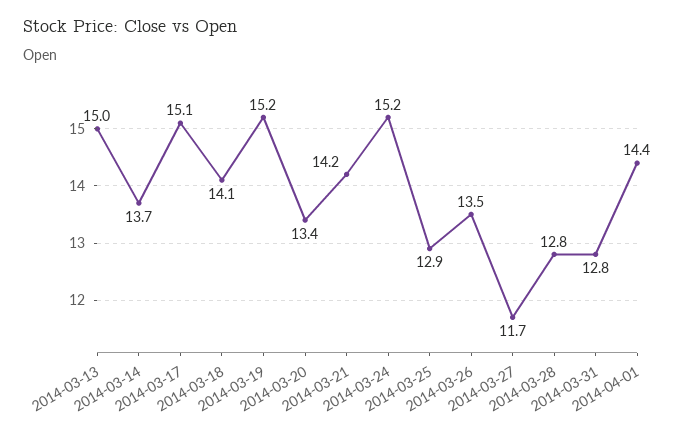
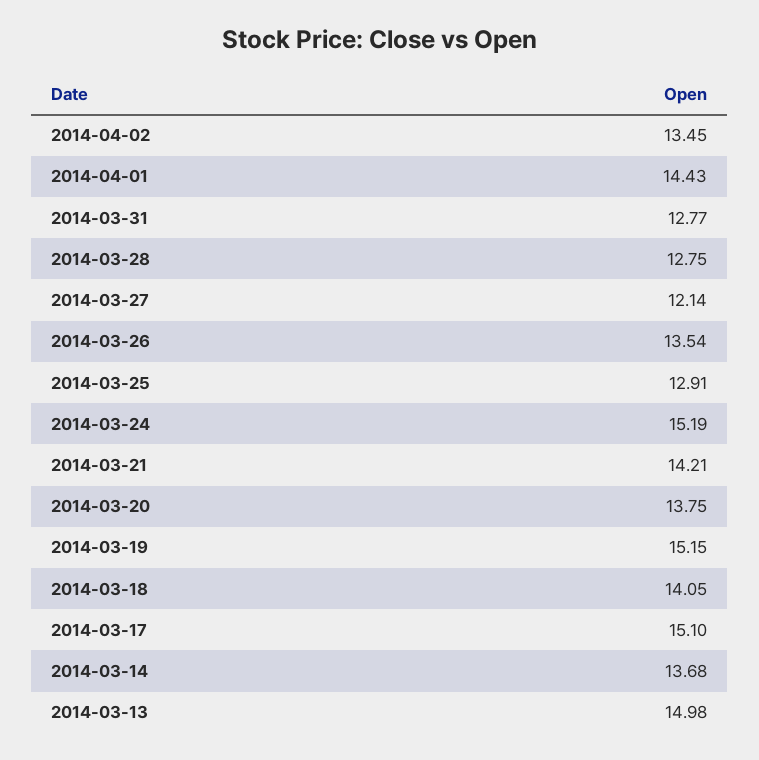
2014-03-20: 13.4 -> 13.75
2014-03-27: 11.7 -> 12.14
2014-04-02: none -> 13.45

